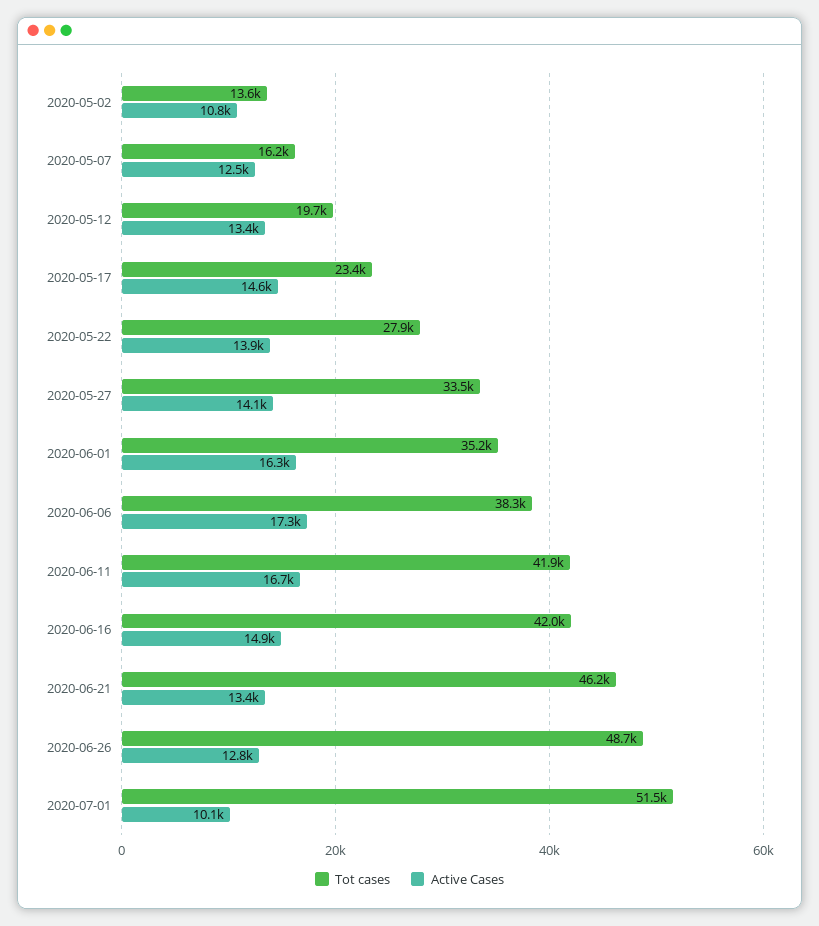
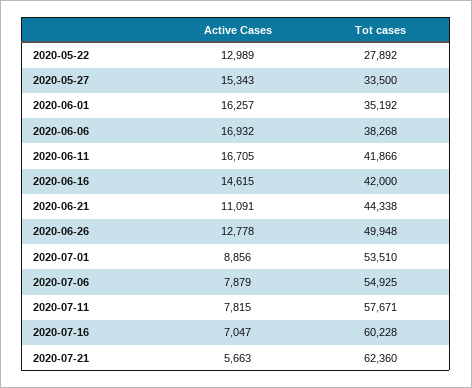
Tot cases, 2020-05-02: 13600 -> none
Active Cases, 2020-05-02: 10800 -> none
Tot cases, 2020-05-07: 16200 -> none
Active Cases, 2020-05-07: 12500 -> none
Tot cases, 2020-05-12: 19700 -> none
Active Cases, 2020-05-12: 13400 -> none
Tot cases, 2020-05-17: 23400 -> none
Active Cases, 2020-05-17: 14600 -> none
Active Cases, 2020-05-22: 13900 -> 12989
Active Cases, 2020-05-27: 14100 -> 15343
Active Cases, 2020-06-06: 17300 -> 16932
Active Cases, 2020-06-16: 14900 -> 14615
Tot cases, 2020-06-21: 46200 -> 44338
Active Cases, 2020-06-21: 13400 -> 11091
Tot cases, 2020-06-26: 48700 -> 49948
Tot cases, 2020-07-01: 51500 -> 53510
Active Cases, 2020-07-01: 10100 -> 8856
Active Cases, 2020-07-06: none -> 7879
Tot cases, 2020-07-06: none -> 54925
Active Cases, 2020-07-11: none -> 7815
Tot cases, 2020-07-11: none -> 57671
Active Cases, 2020-07-16: none -> 7047
Tot cases, 2020-07-16: none -> 60228
Active Cases, 2020-07-21: none -> 5663
Tot cases, 2020-07-21: none -> 62360

